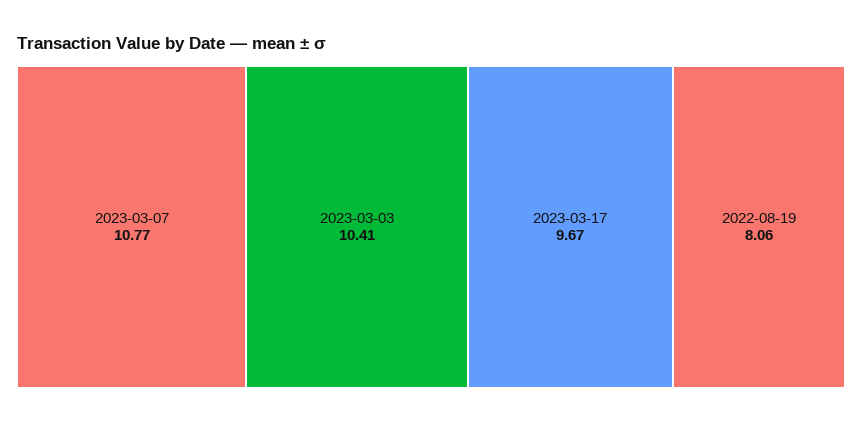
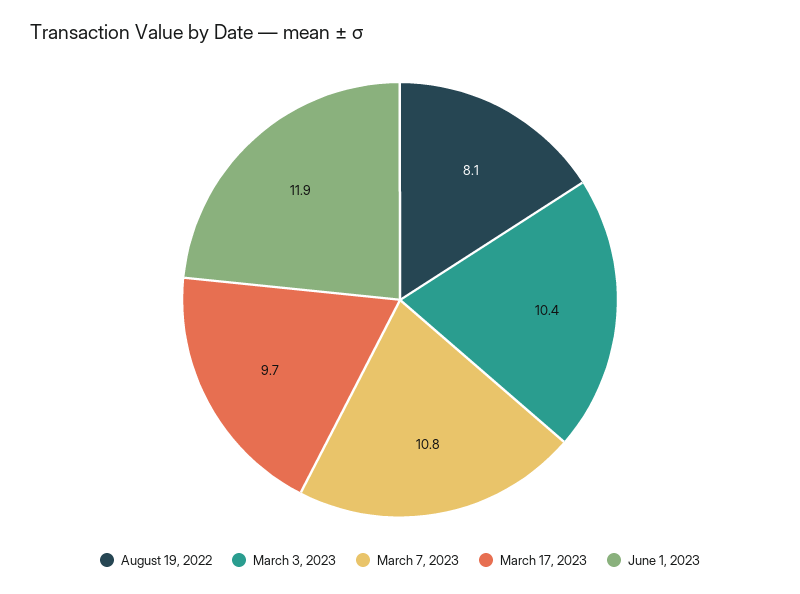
June 1, 2023: none -> 11.9

